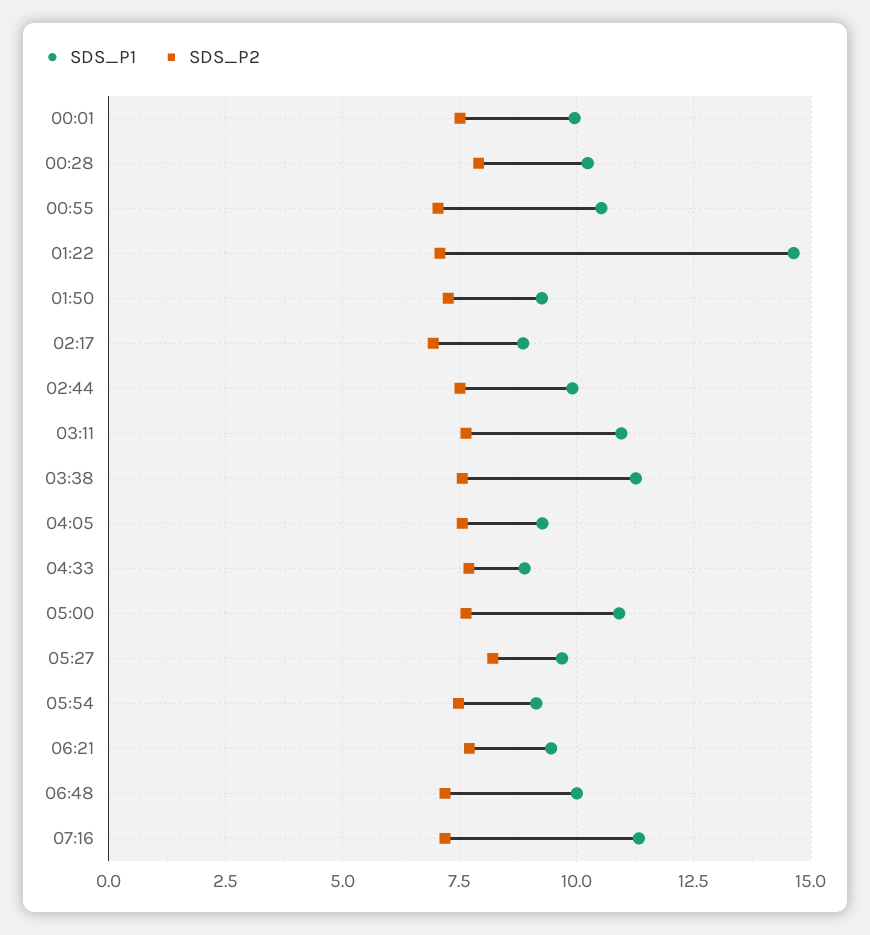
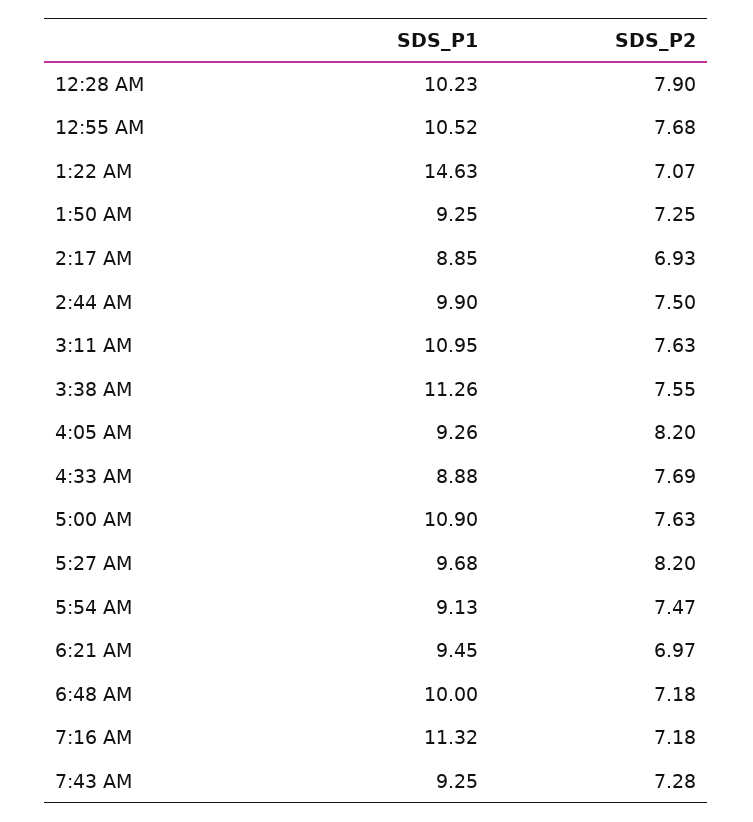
SDS_P1, 00:01: 10 -> none
SDS_P2, 00:01: 7.5 -> none
SDS_P2, 00:55: 7 -> 7.68
SDS_P2, 04:05: 7.5 -> 8.2
SDS_P2, 06:21: 7.75 -> 6.97
SDS_P1, 7:43 AM: none -> 9.25
SDS_P2, 7:43 AM: none -> 7.28

